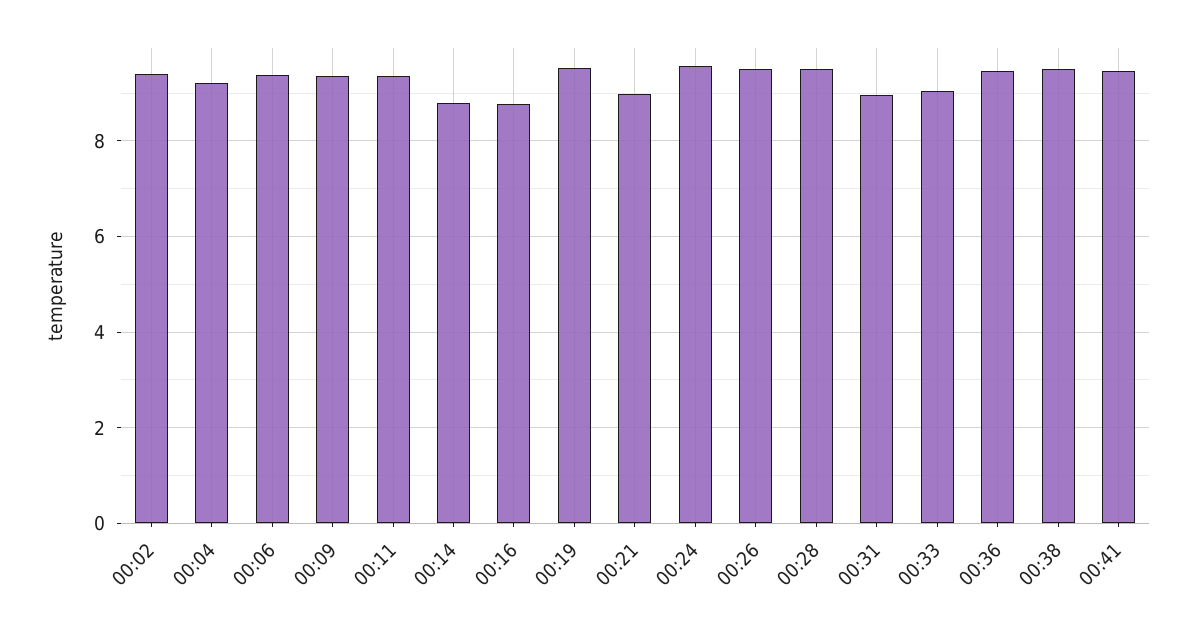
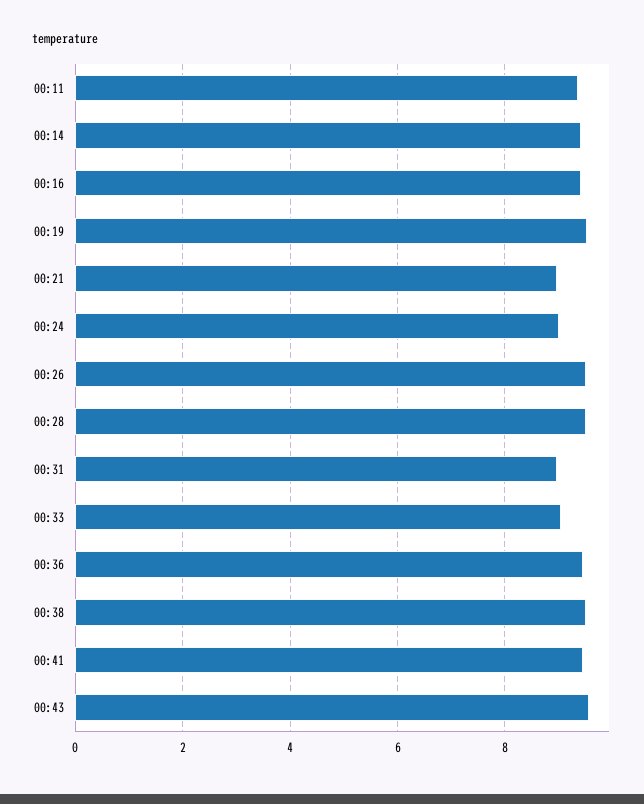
00:02: 9.4 -> none
00:04: 9.2 -> none
00:06: 9.4 -> none
00:09: 9.4 -> none
00:14: 8.8 -> 9.4
00:16: 8.8 -> 9.4
00:24: 9.6 -> 9
00:43: none -> 9.6

